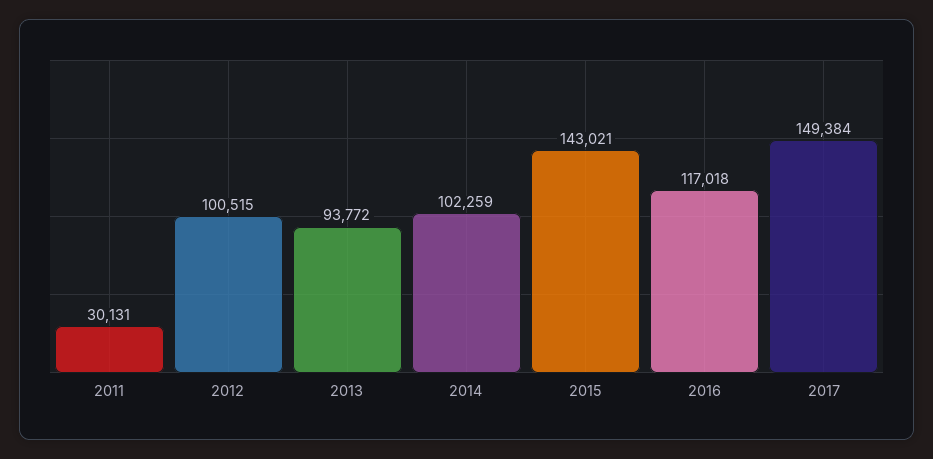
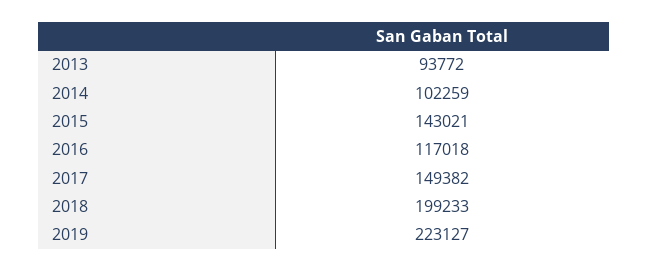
2011: 30131 -> none
2012: 100515 -> none
2017: 149384 -> 149382
2018: none -> 199233
2019: none -> 223127

